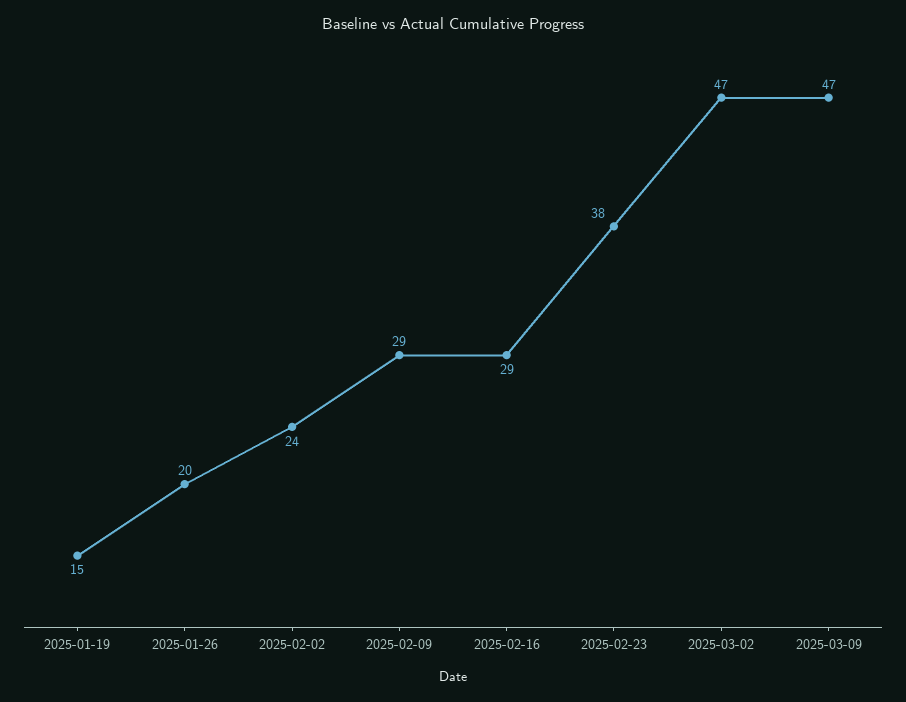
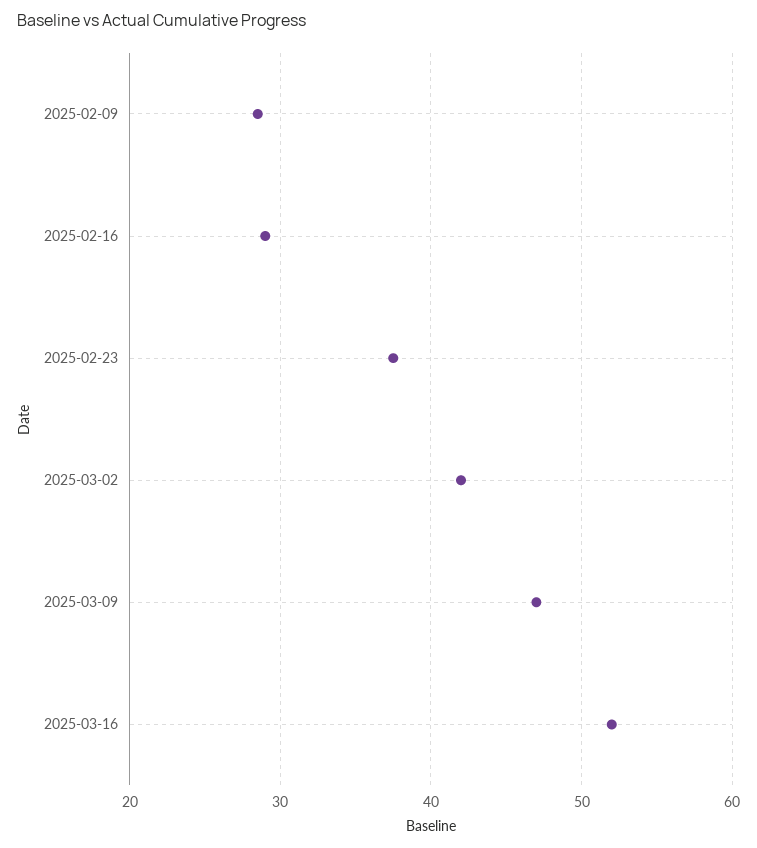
2025-01-19: 15 -> none
2025-01-26: 20 -> none
2025-02-02: 24 -> none
2025-03-02: 47 -> 42
2025-03-16: none -> 52

